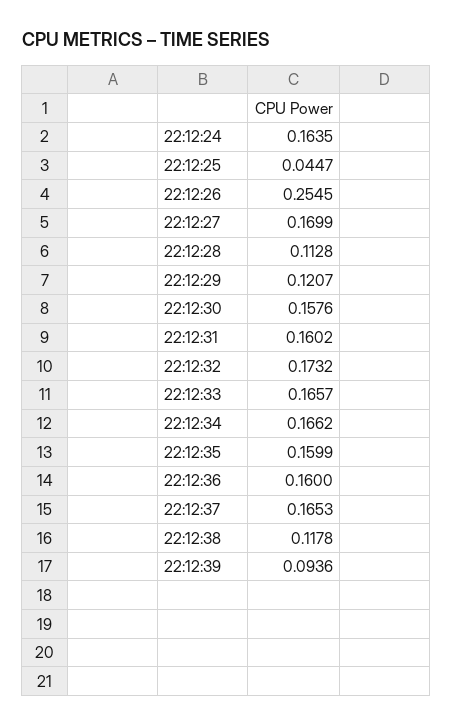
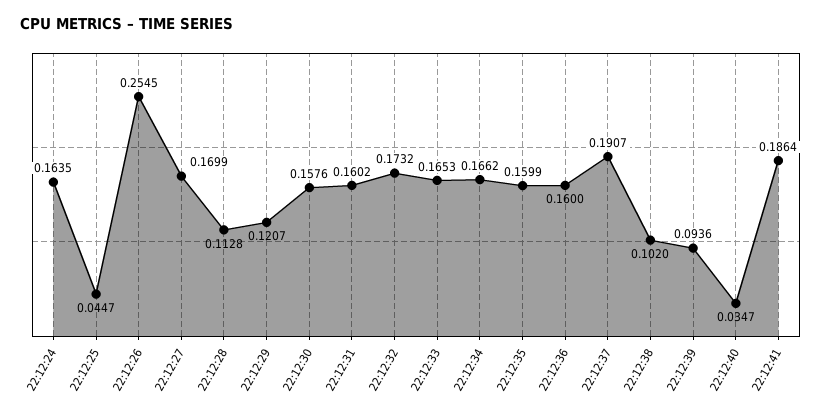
22:12:33: 0.1657 -> 0.1653
22:12:37: 0.1653 -> 0.1907
22:12:38: 0.1178 -> 0.102
22:12:40: none -> 0.0347
22:12:41: none -> 0.1864

